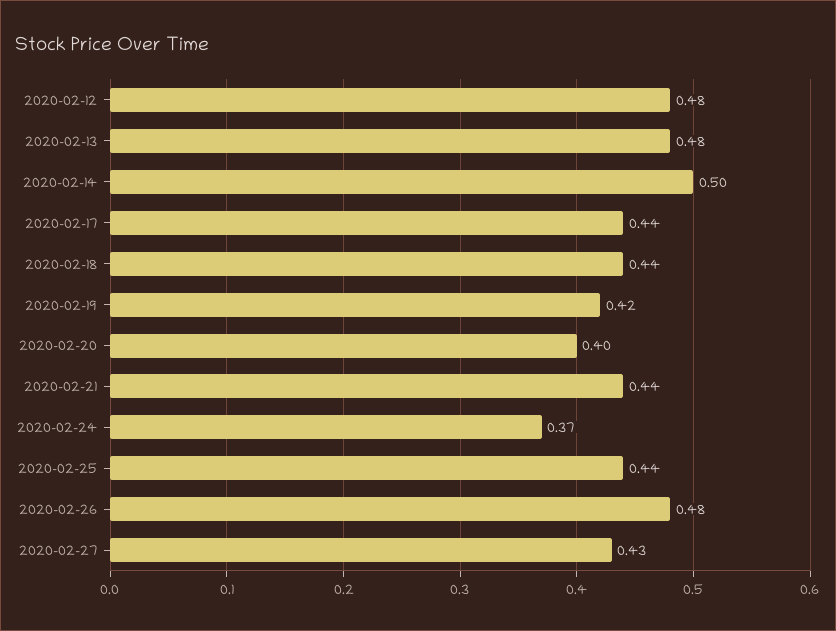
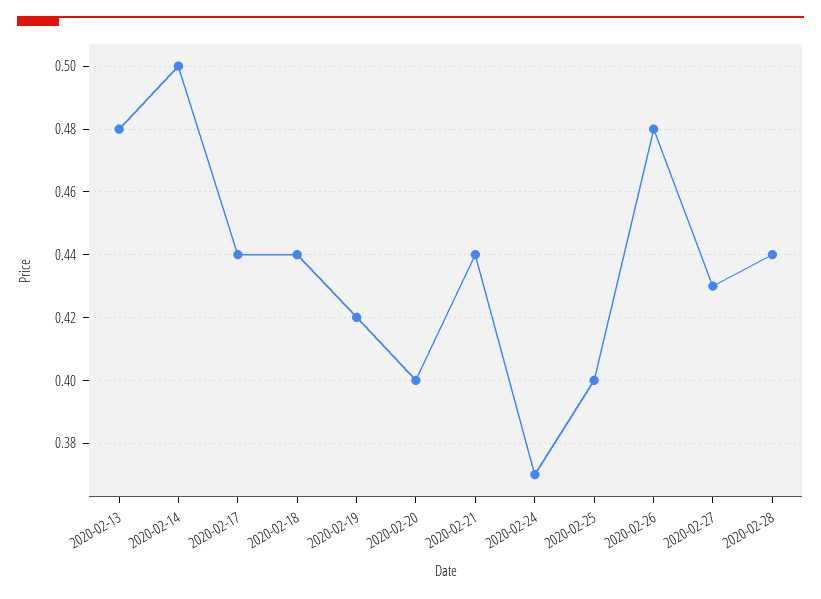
2020-02-12: 0.48 -> none
2020-02-25: 0.44 -> 0.4
2020-02-28: none -> 0.44

